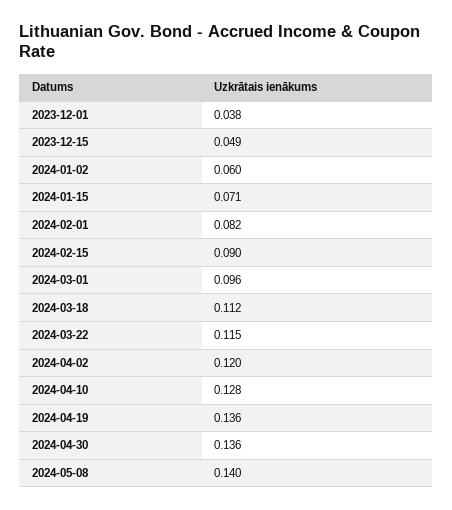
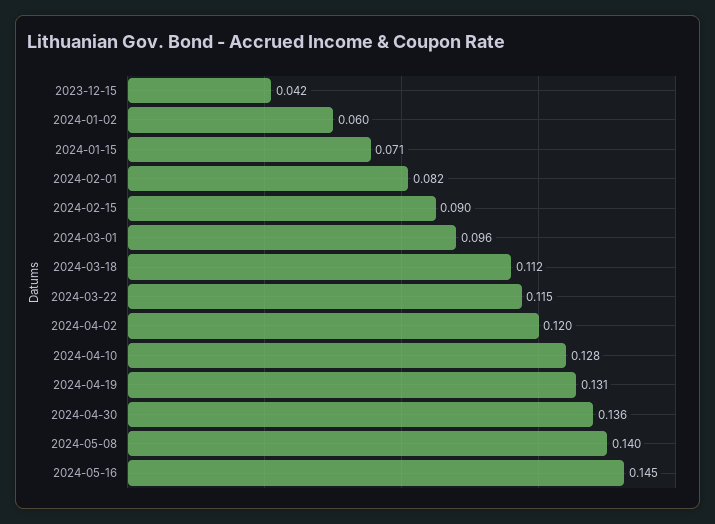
2023-12-01: 0.038 -> none
2023-12-15: 0.049 -> 0.042
2024-04-19: 0.136 -> 0.131
2024-05-16: none -> 0.145

